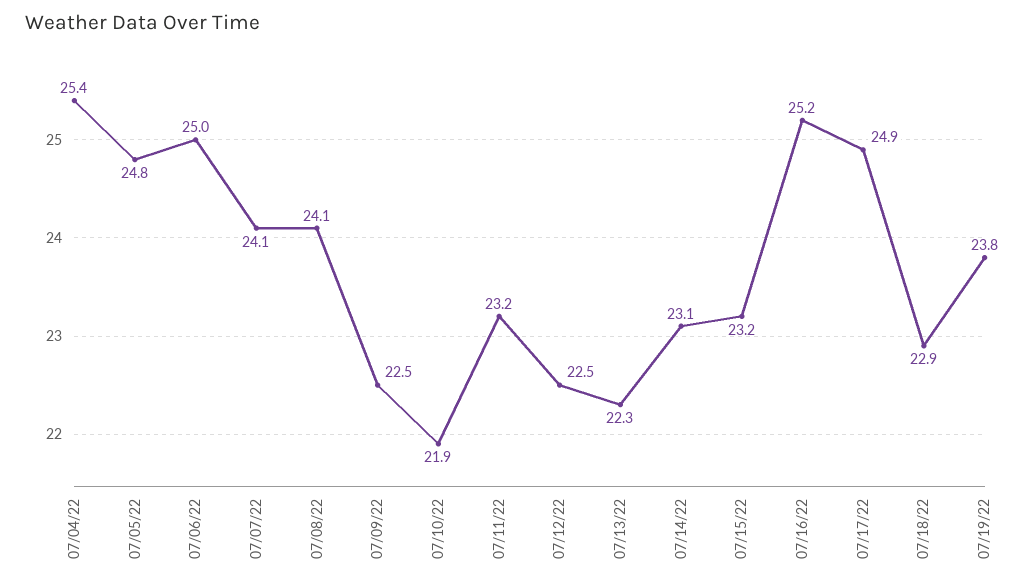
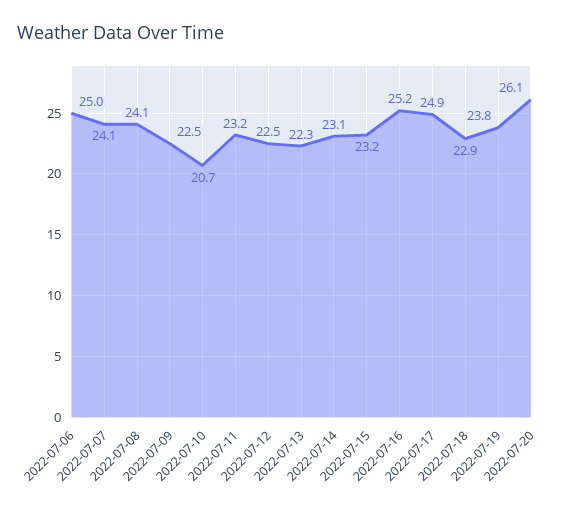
07/04/22: 25.4 -> none
07/05/22: 24.8 -> none
07/10/22: 21.9 -> 20.7
2022-07-20: none -> 26.1

